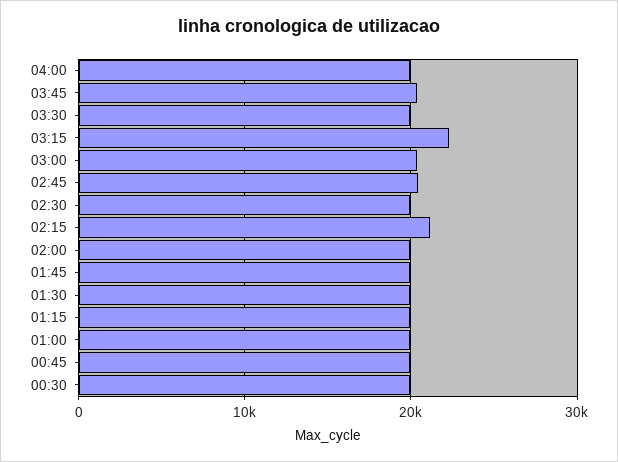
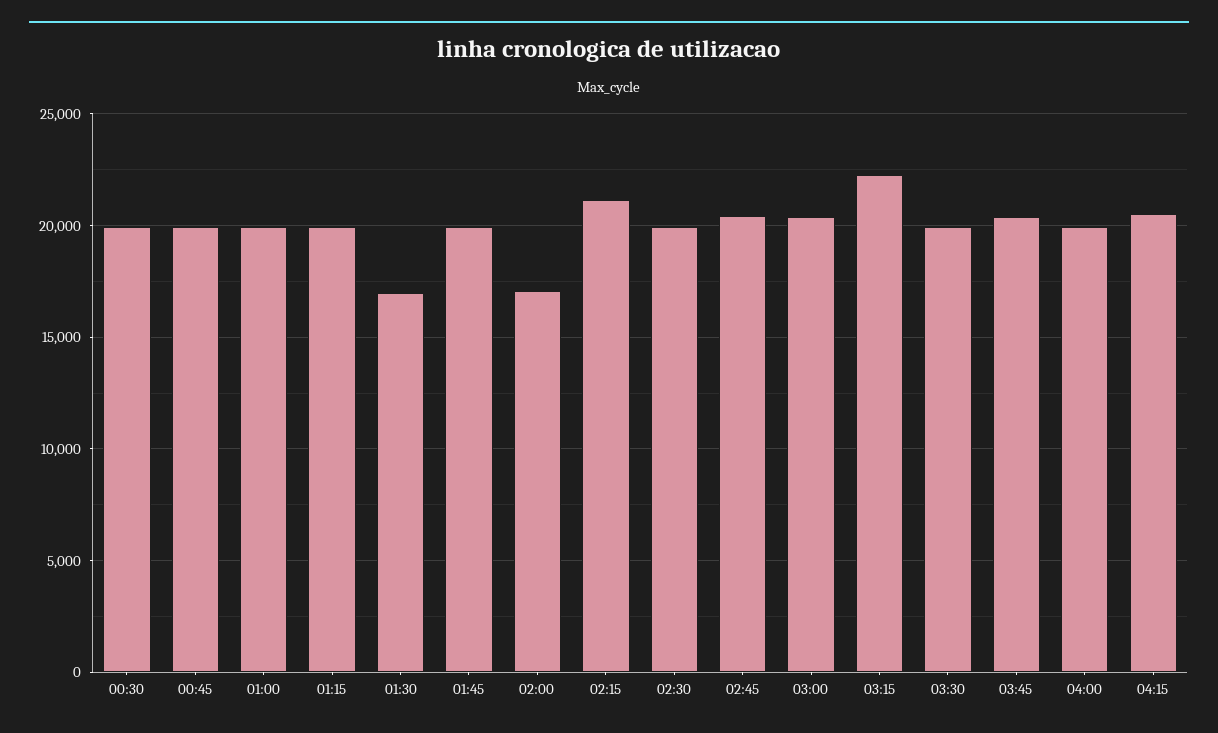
02:00: 20000 -> 17000
01:30: 20000 -> 17000
04:15: none -> 20500

